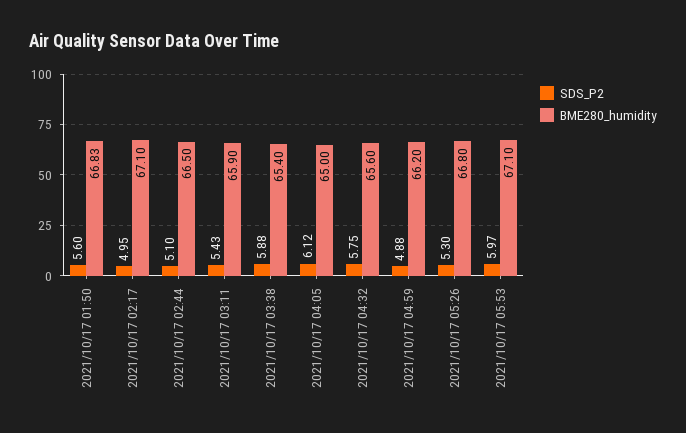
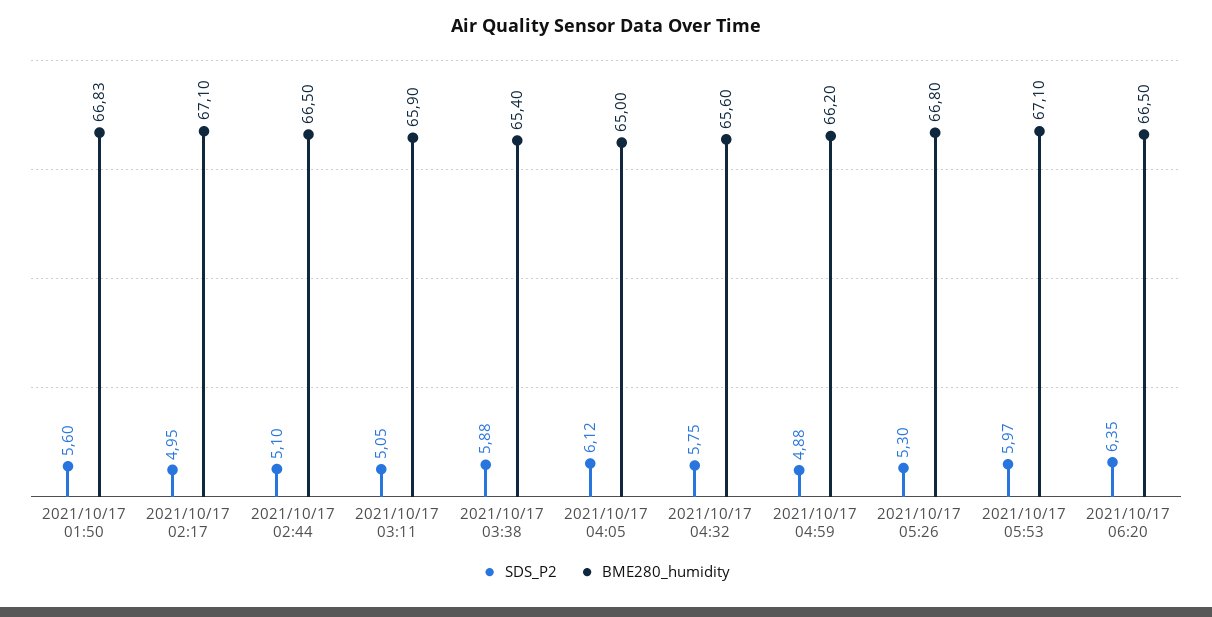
SDS_P2, 2021/10/17 03:11: 5.43 -> 5.05
SDS_P2, 2021/10/17 06:20: none -> 6.35
BME280_humidity, 2021/10/17 06:20: none -> 66.5

